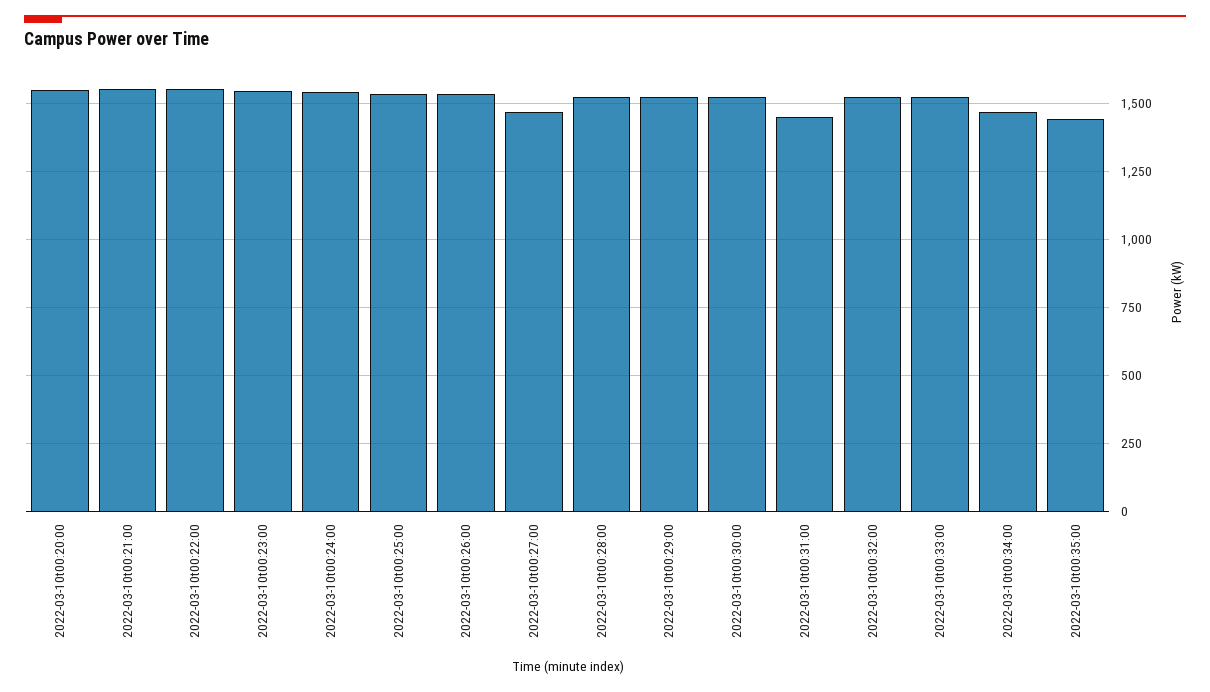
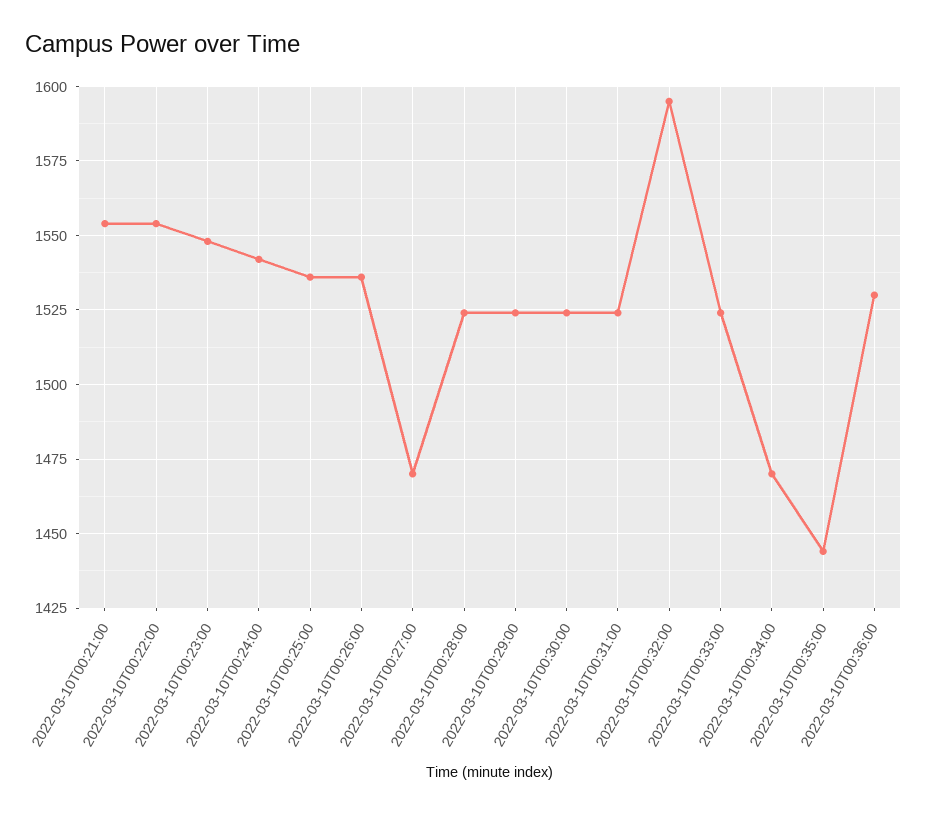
2022-03-10t00:20:00: 1550 -> none
2022-03-10t00:31:00: 1450 -> 1525
2022-03-10t00:32:00: 1525 -> 1595
2022-03-10T00:36:00: none -> 1530

